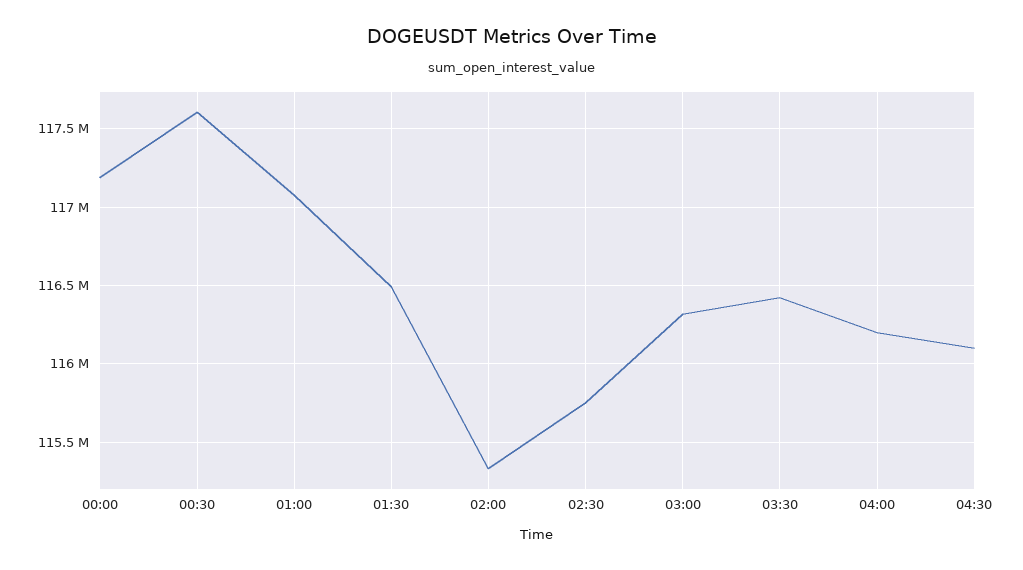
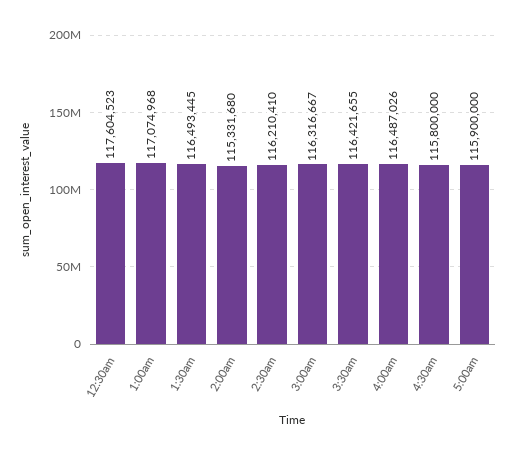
00:00: 117200000 -> none
02:30: 115750000 -> 116210410
04:00: 116200000 -> 116487026
04:30: 116100000 -> 115800000
5:00am: none -> 115900000

